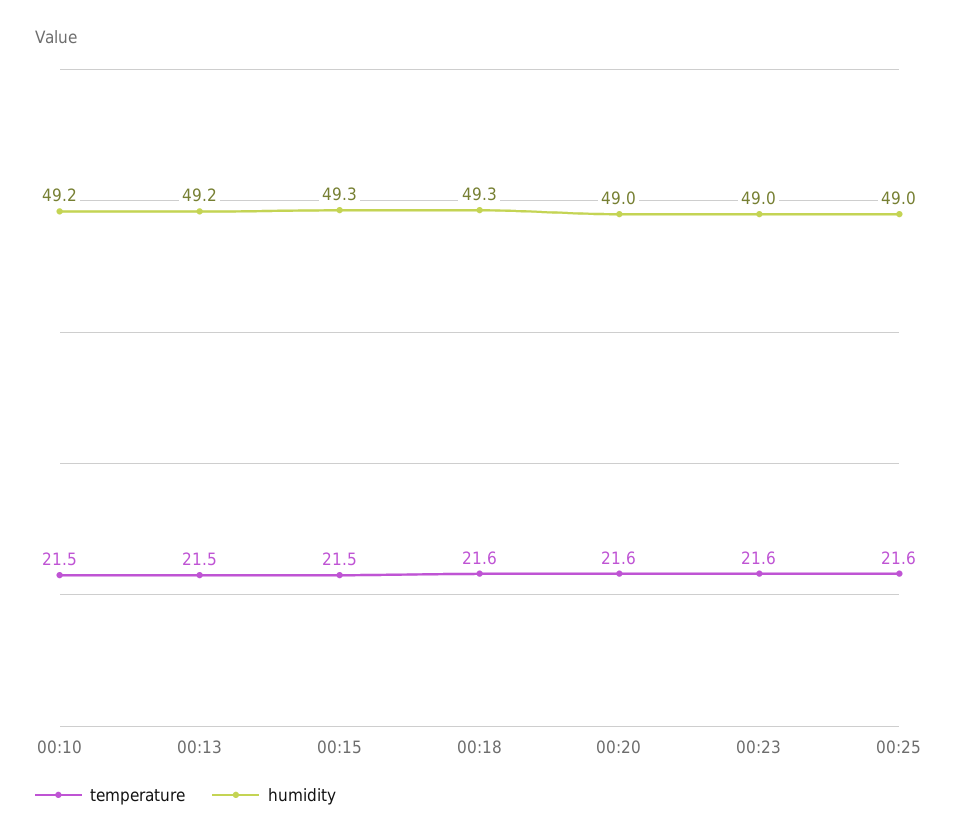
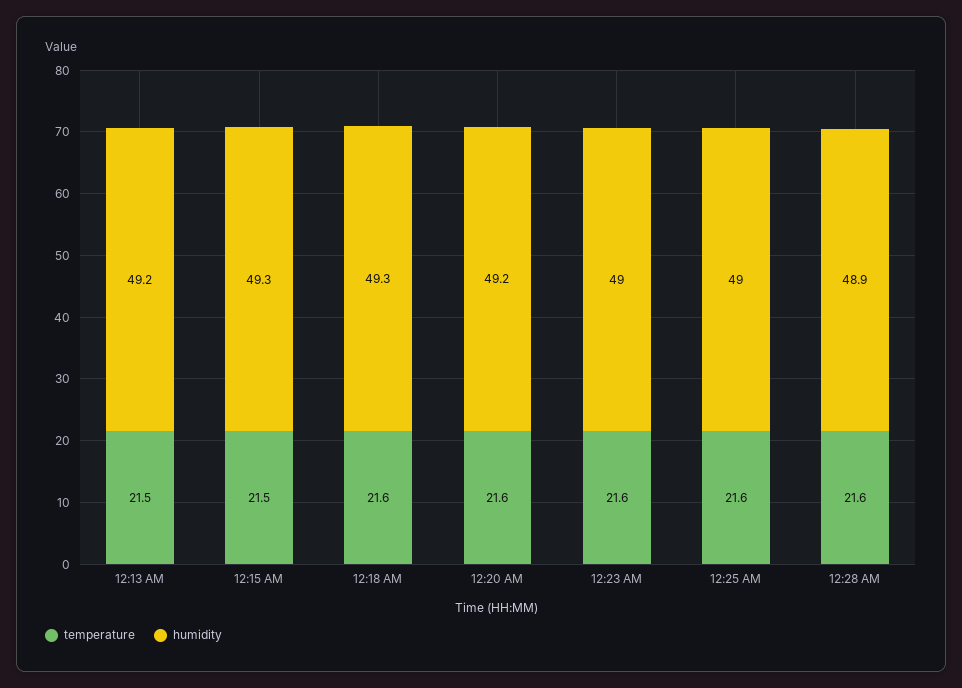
temperature, 00:10: 21.5 -> none
humidity, 00:10: 49.2 -> none
humidity, 00:20: 49 -> 49.2
temperature, 12:28 AM: none -> 21.6
humidity, 12:28 AM: none -> 48.9

